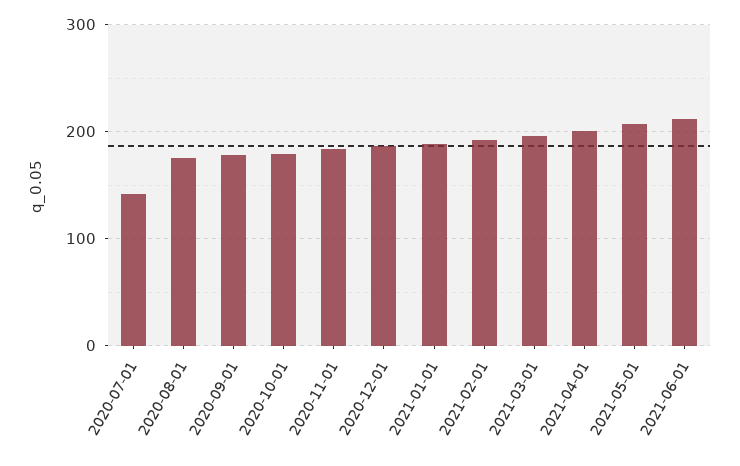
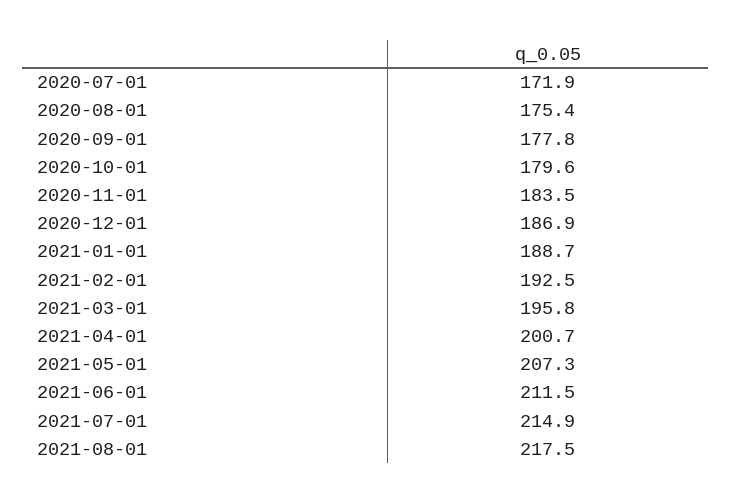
2020-07-01: 140 -> 171.9
2021-07-01: none -> 214.9
2021-08-01: none -> 217.5

